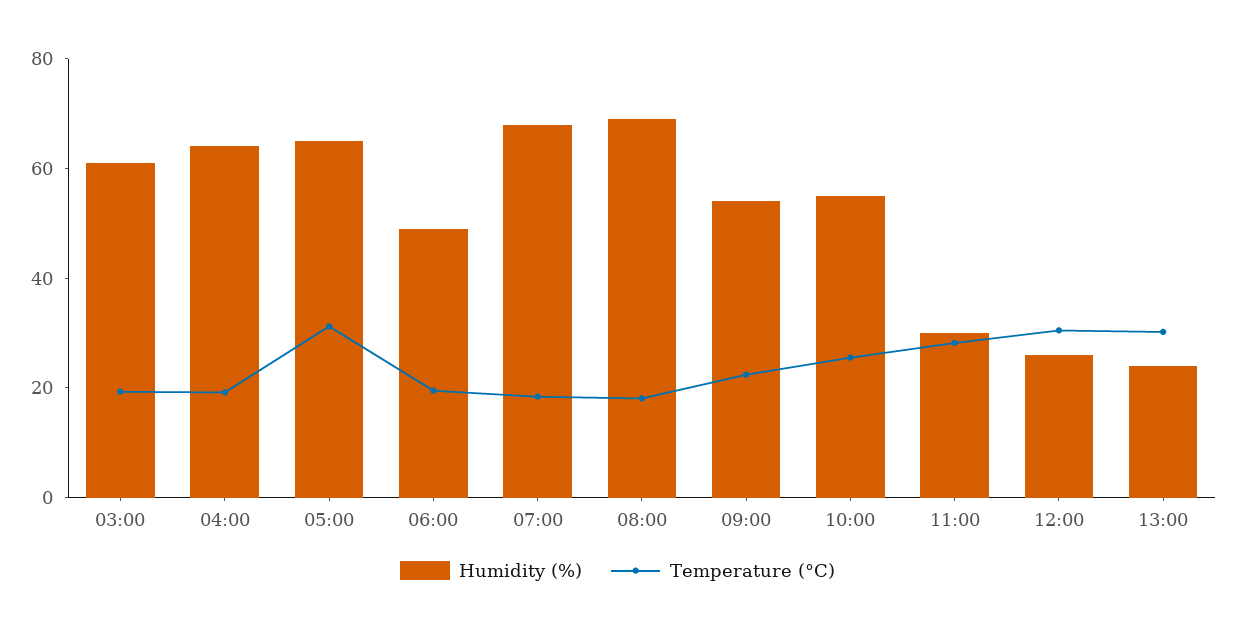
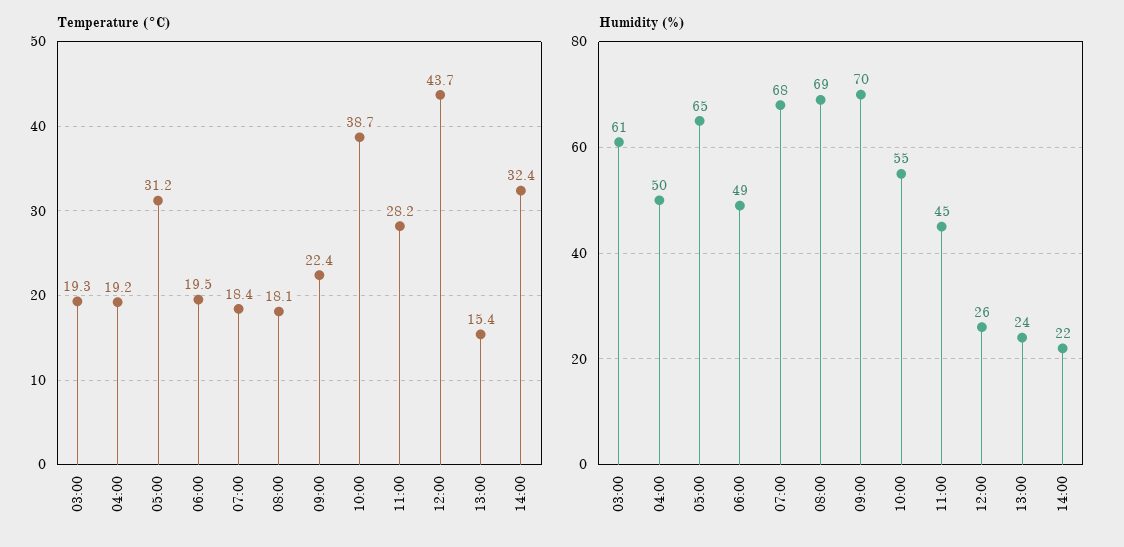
Humidity (%), 04:00: 65 -> 50
Humidity (%), 09:00: 55 -> 70
Temperature (°C), 10:00: 25 -> 38.7
Humidity (%), 11:00: 30 -> 45
Temperature (°C), 12:00: 30 -> 43.7
Temperature (°C), 13:00: 30 -> 15.4
Temperature (°C), 14:00: none -> 32.4
Humidity (%), 14:00: none -> 22

